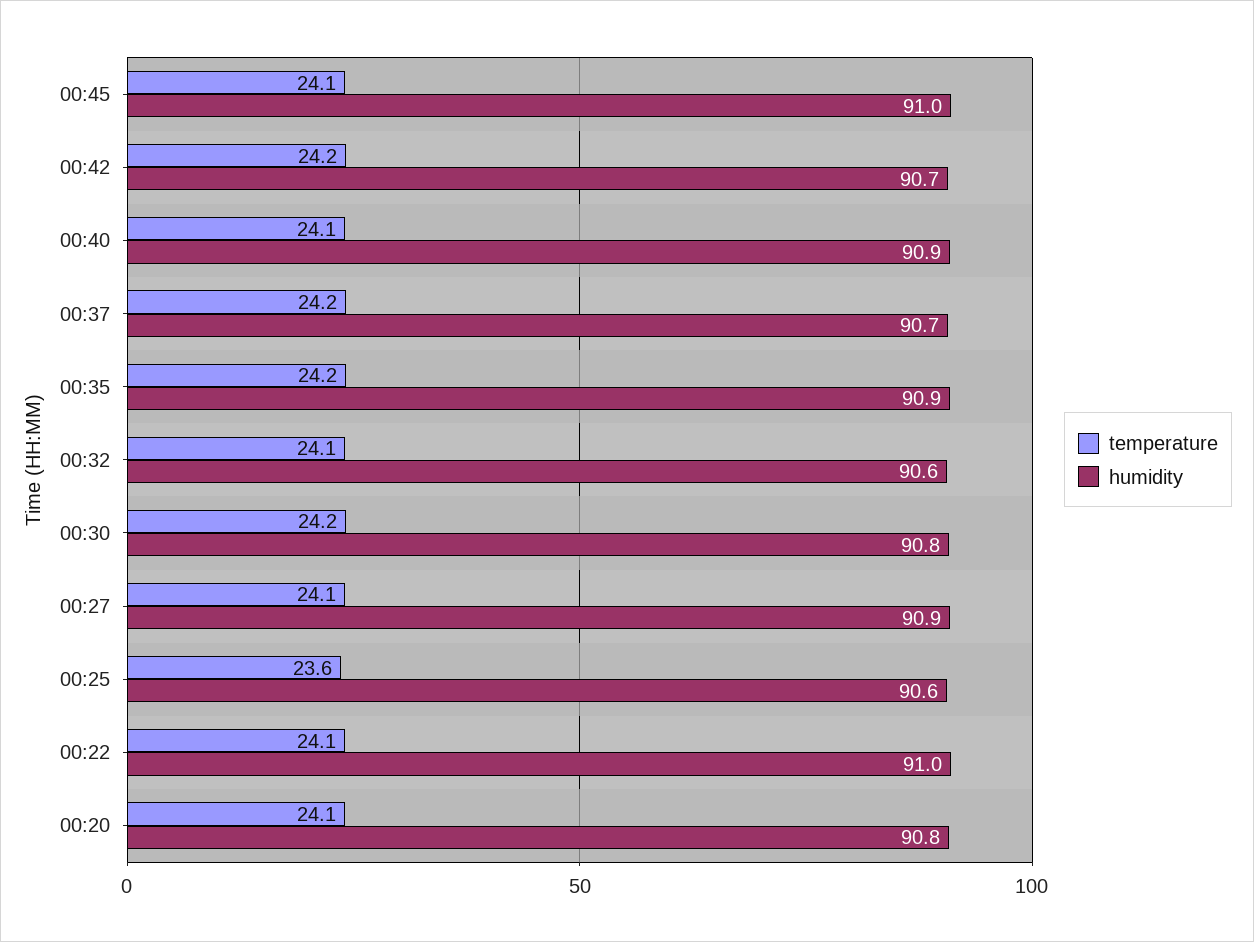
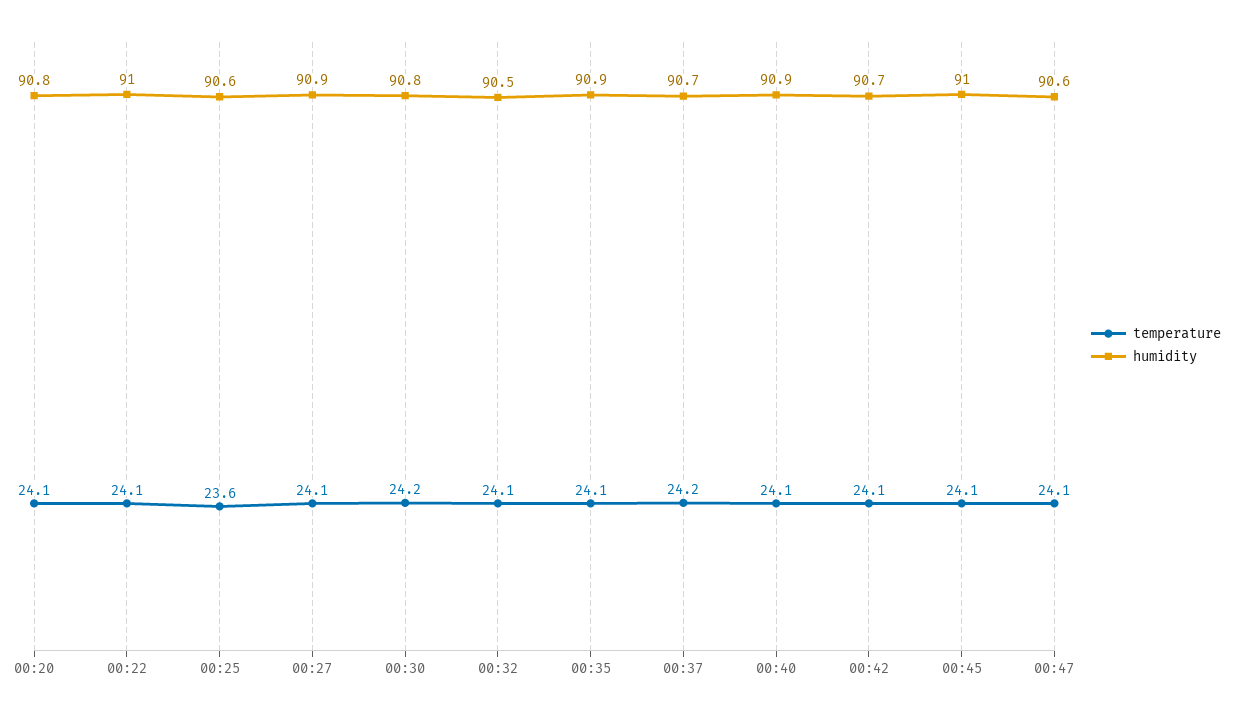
temperature, 00:42: 24.2 -> 24.1
temperature, 00:35: 24.2 -> 24.1
humidity, 00:32: 90.6 -> 90.5
temperature, 00:47: none -> 24.1
humidity, 00:47: none -> 90.6

